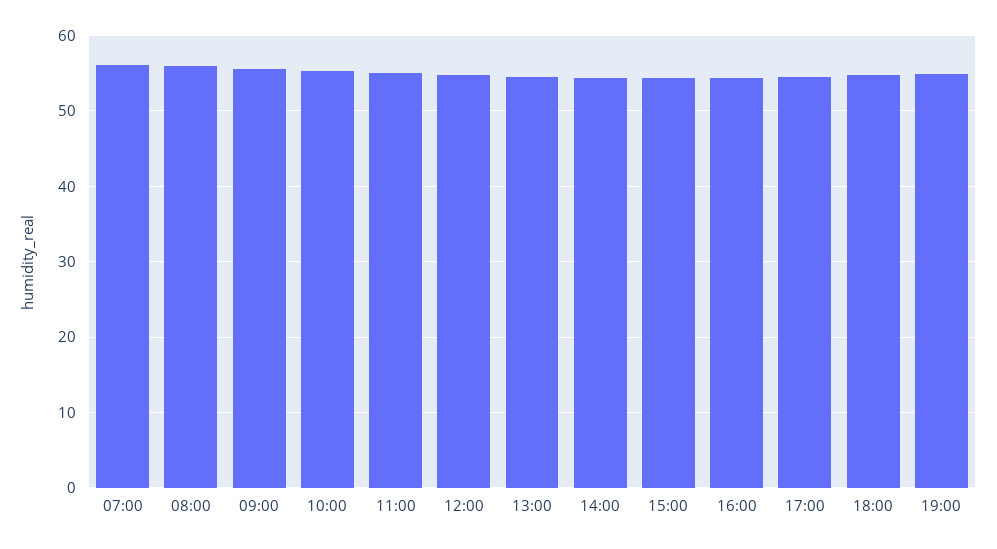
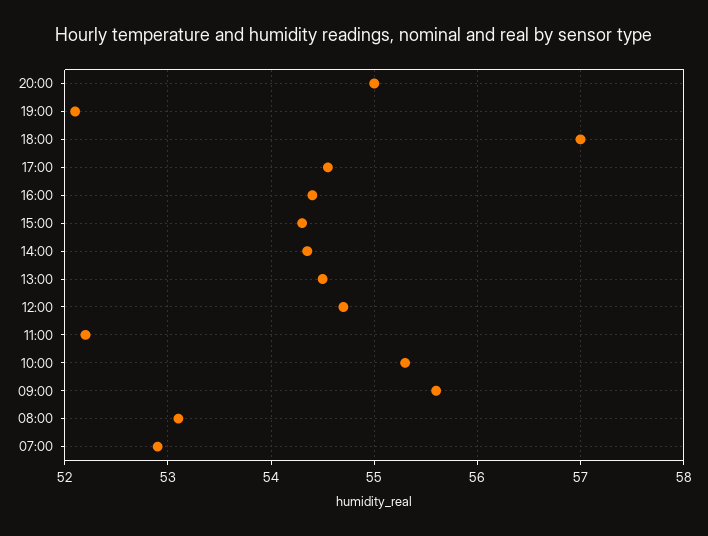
07:00: 56 -> 52.9
08:00: 56 -> 53.1
11:00: 55 -> 52.2
18:00: 55 -> 57
19:00: 55 -> 52.1
20:00: none -> 55

